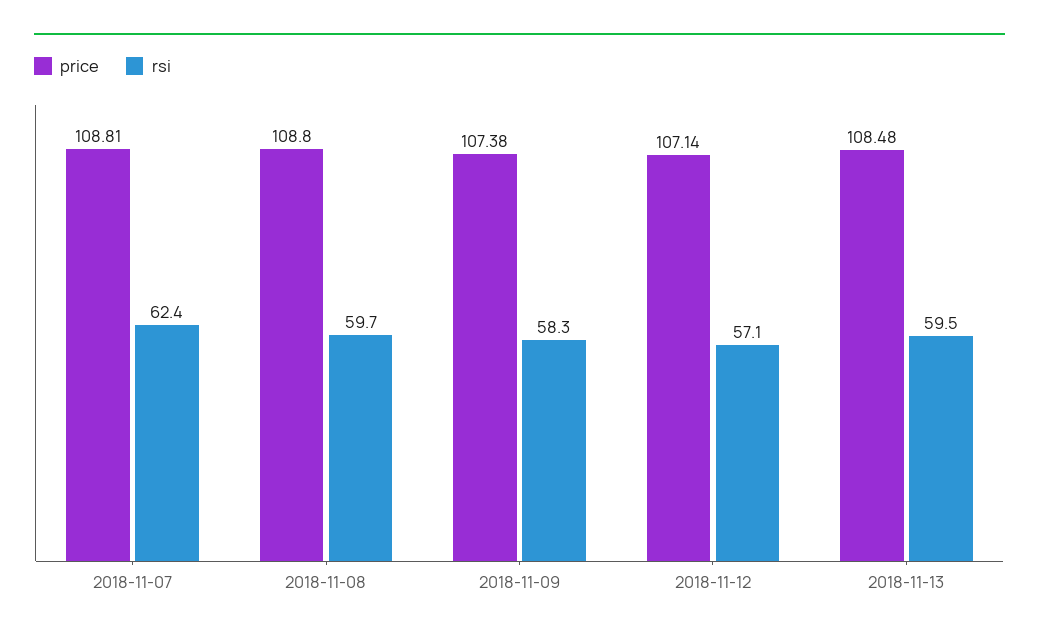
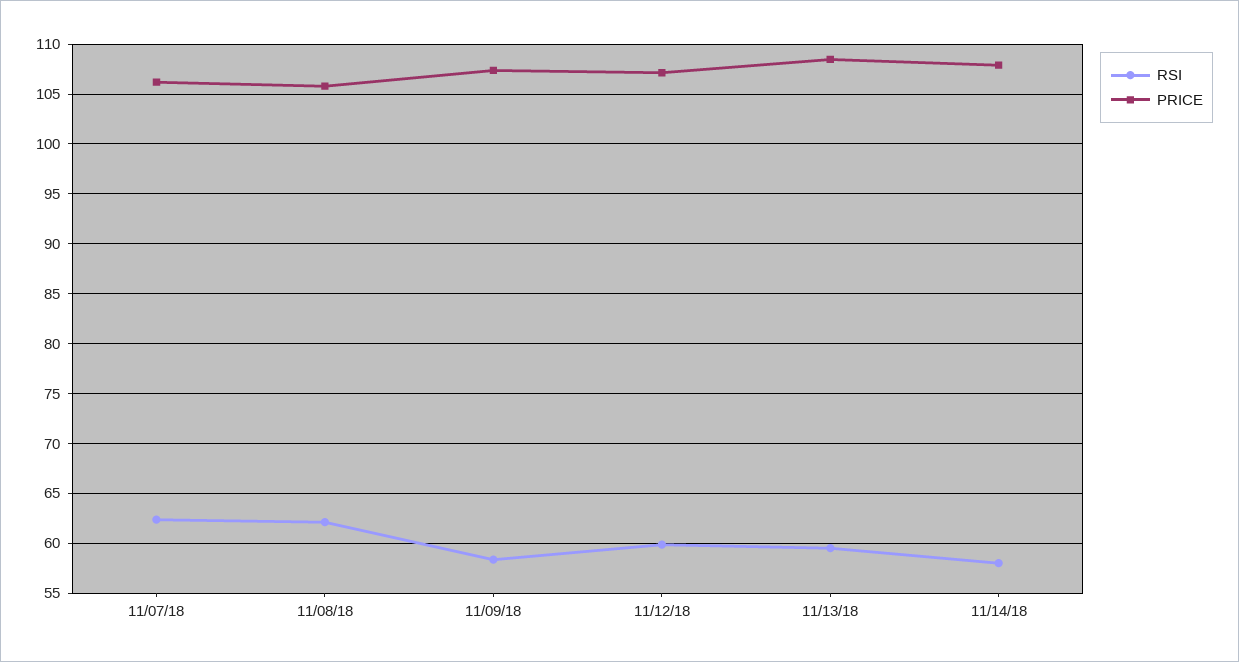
price, 2018-11-07: 108.81 -> 106
price, 2018-11-08: 108.8 -> 106
rsi, 2018-11-08: 59.7 -> 62
rsi, 2018-11-12: 57.1 -> 60
rsi, 11/14/18: none -> 58
price, 11/14/18: none -> 108

